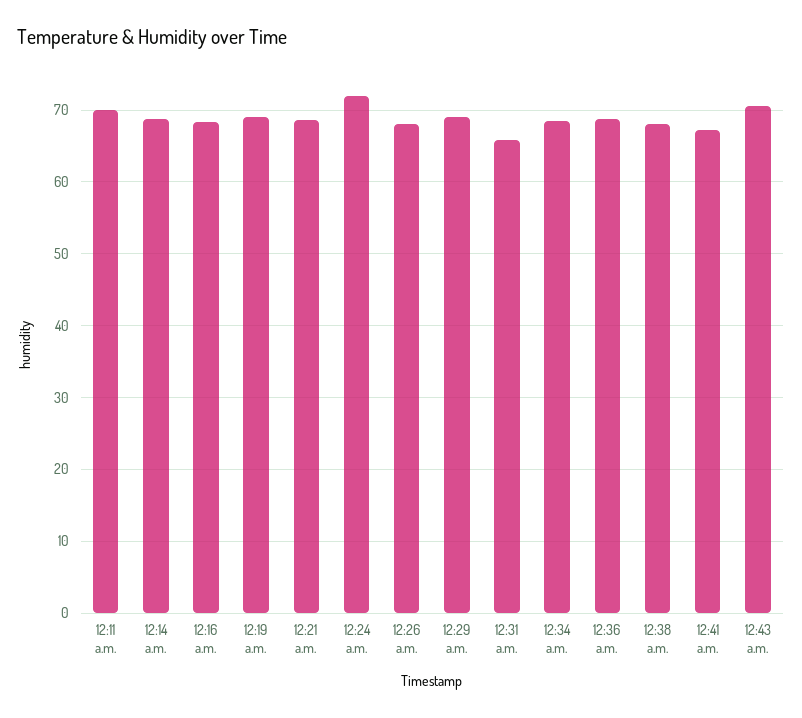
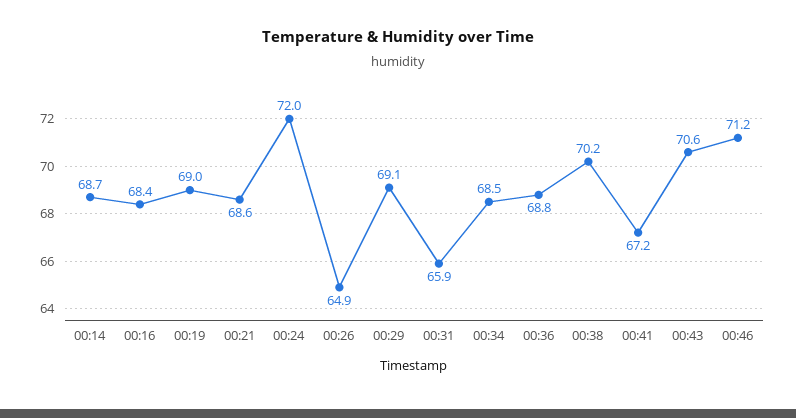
12:11 a.m.: 70 -> none
12:26 a.m.: 68 -> 64.9
12:38 a.m.: 68 -> 70.2
00:46: none -> 71.2

